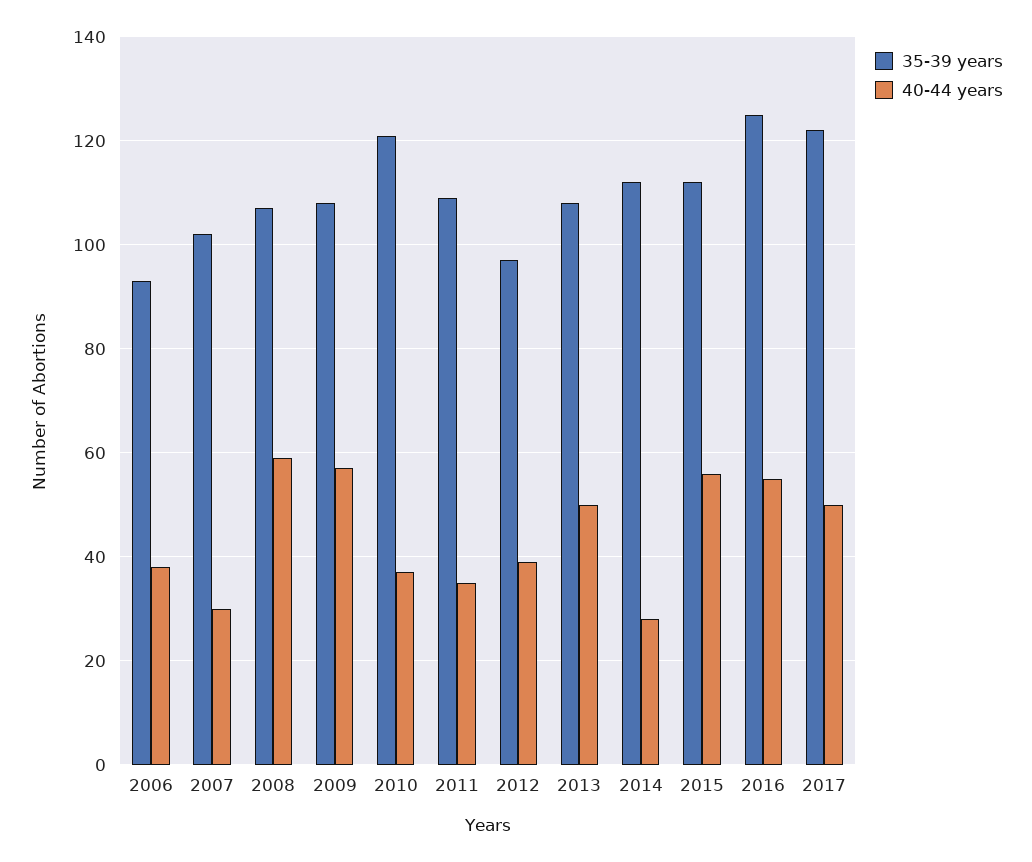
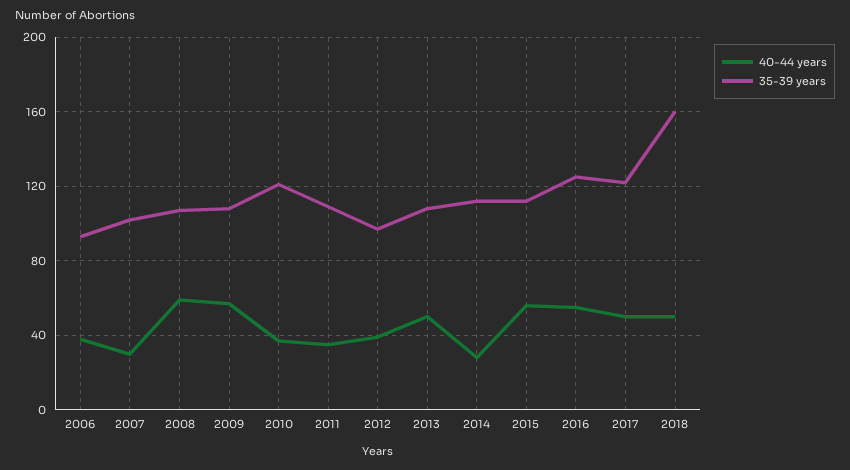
40-44 years, 2018: none -> 50
35-39 years, 2018: none -> 160

